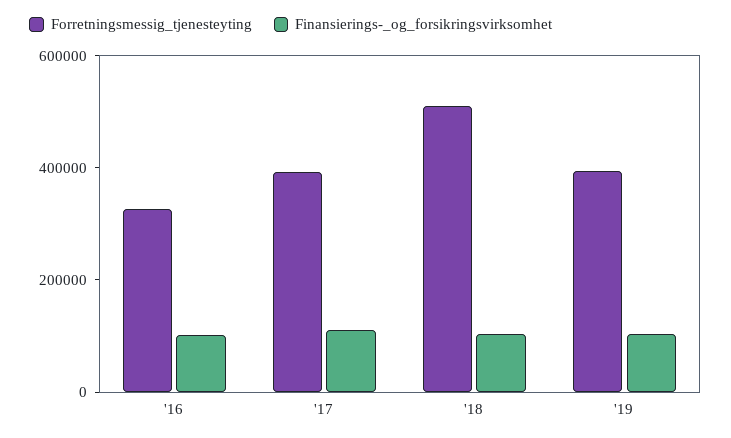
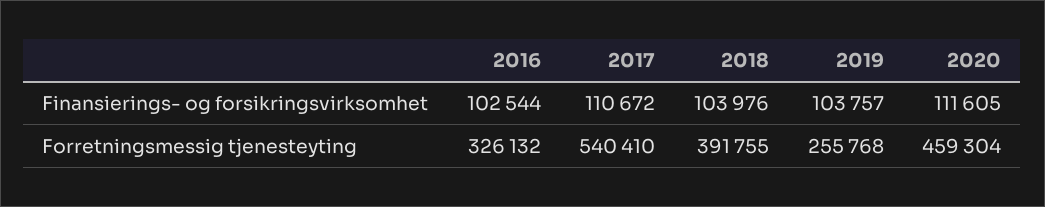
Forretningsmessig_tjenesteyting, '17: 400000 -> 540410
Forretningsmessig_tjenesteyting, '18: 500000 -> 391755
Forretningsmessig_tjenesteyting, '19: 400000 -> 255768
Finansierings-_og_forsikringsvirksomhet, 2020: none -> 111605
Forretningsmessig_tjenesteyting, 2020: none -> 459304

